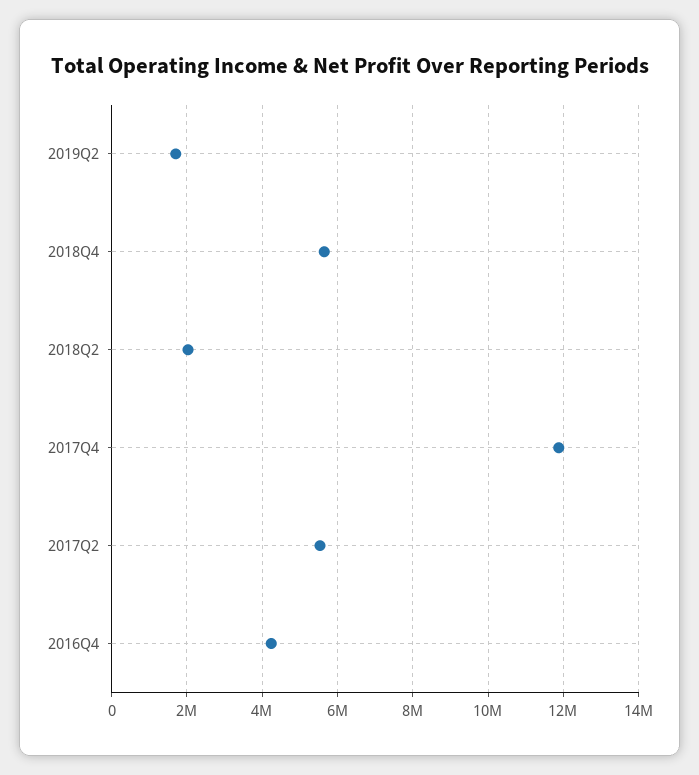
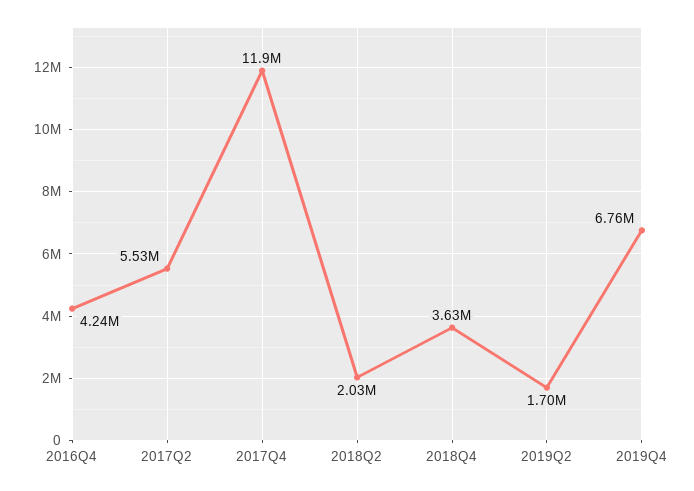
2018Q4: 5600000 -> 3630000
2019Q4: none -> 6760000

